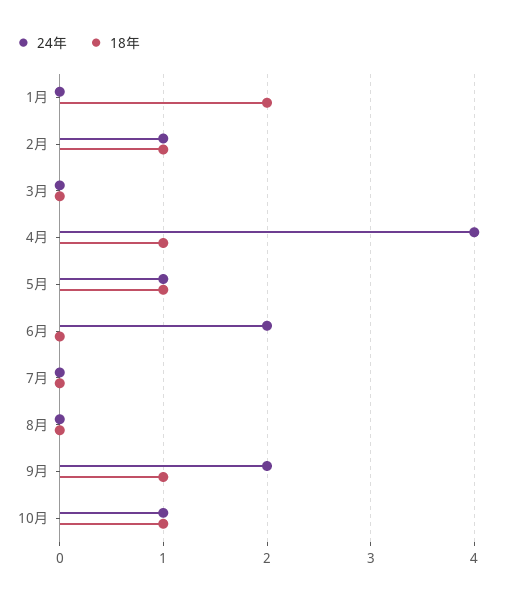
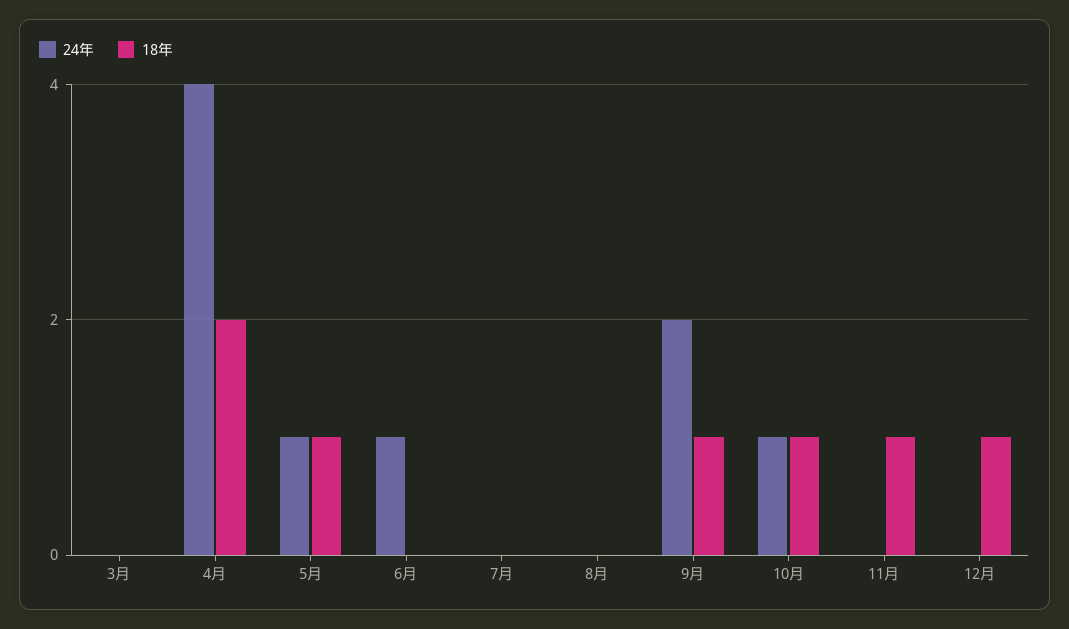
24年, 1月: 0 -> none
18年, 1月: 2 -> none
24年, 2月: 1 -> none
18年, 2月: 1 -> none
18年, 4月: 1 -> 2
24年, 6月: 2 -> 1
24年, 11月: none -> 0
18年, 11月: none -> 1
24年, 12月: none -> 0
18年, 12月: none -> 1

